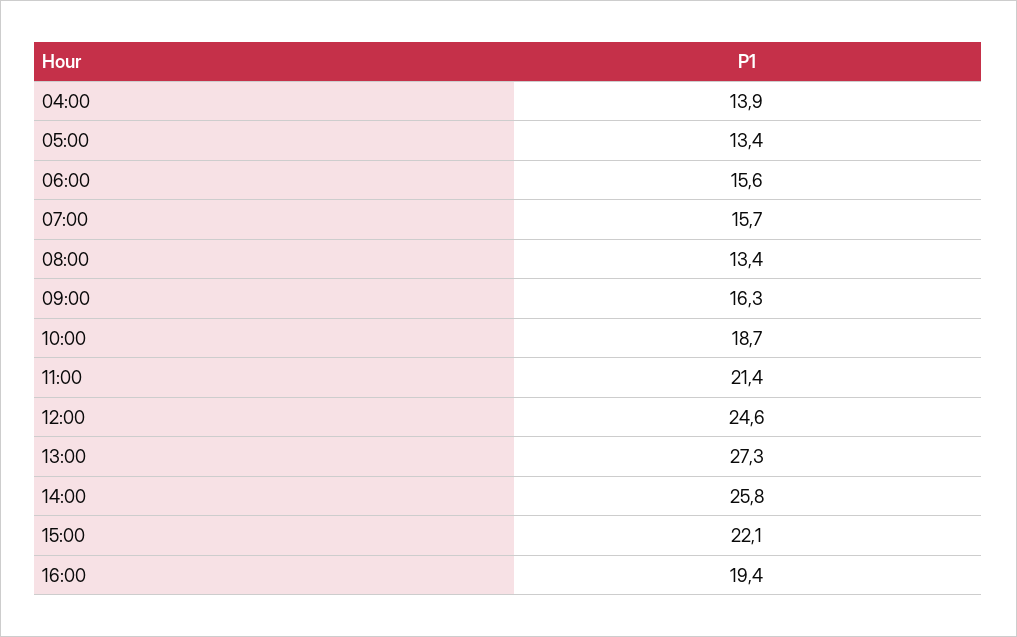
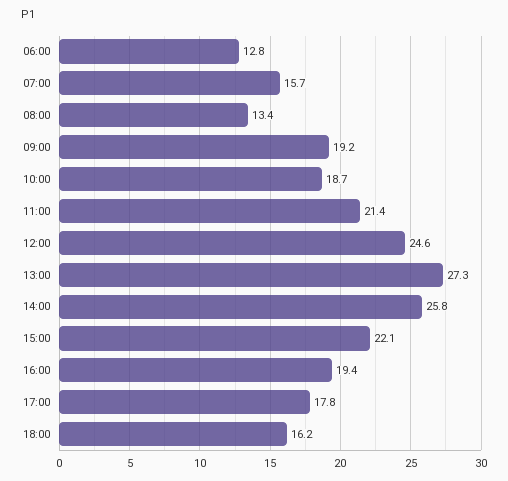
04:00: 13.9 -> none
05:00: 13.4 -> none
06:00: 15.6 -> 12.8
09:00: 16.3 -> 19.2
17:00: none -> 17.8
18:00: none -> 16.2

